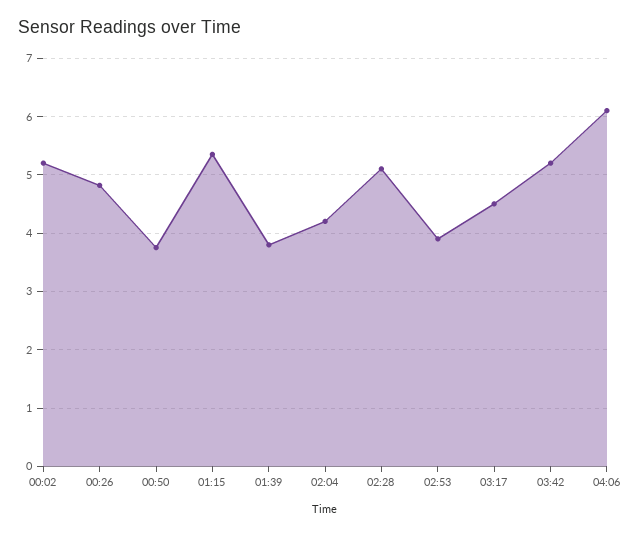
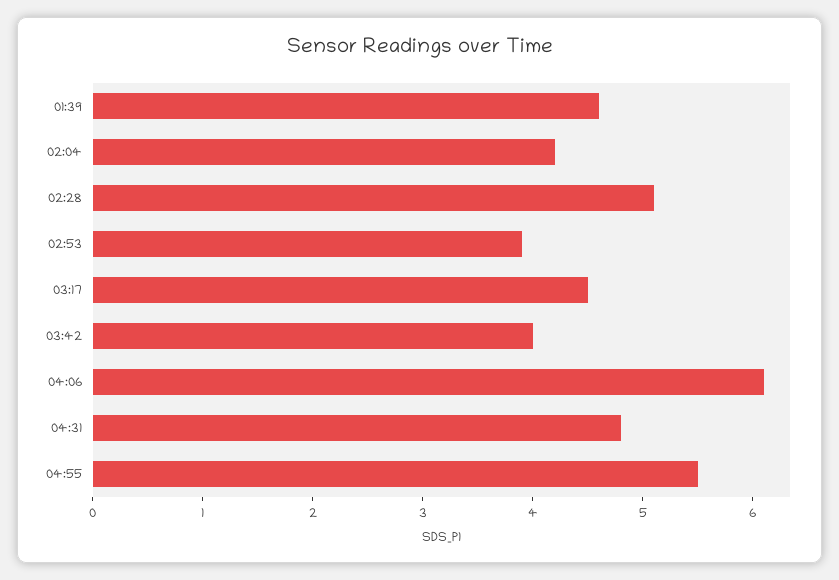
00:02: 5.2 -> none
00:26: 4.8 -> none
00:50: 3.8 -> none
01:15: 5.4 -> none
01:39: 3.8 -> 4.6
03:42: 5.2 -> 4
04:31: none -> 4.8
04:55: none -> 5.5

